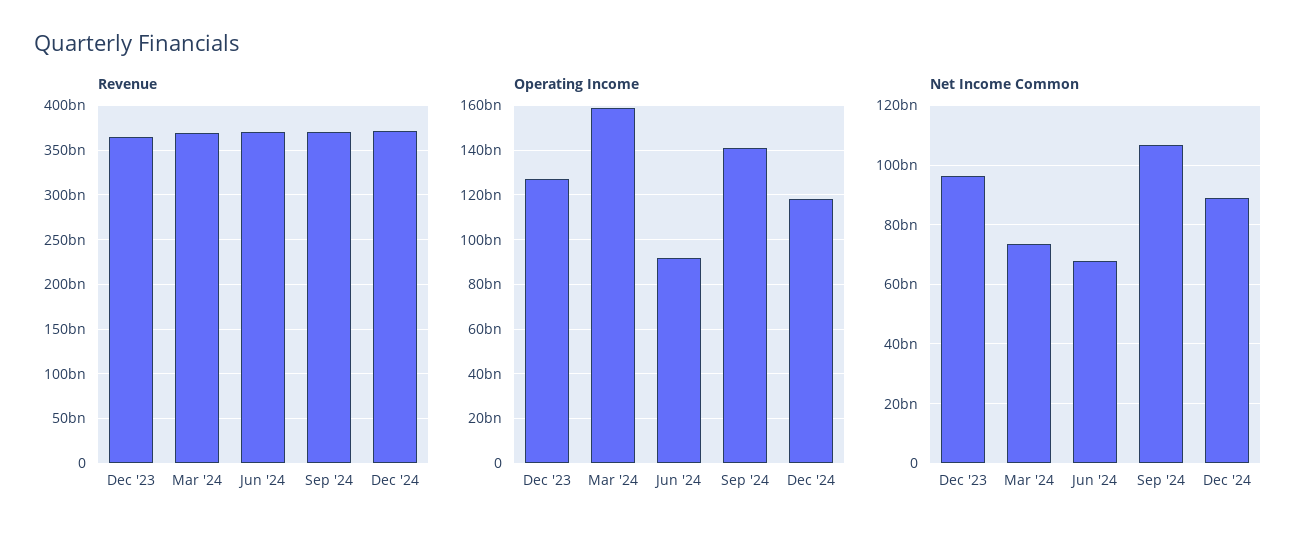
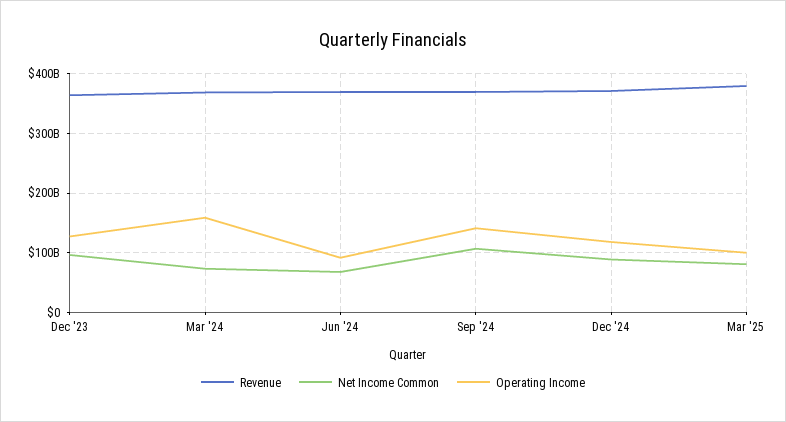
Revenue, Mar '25: none -> 380000000000
Net Income Common, Mar '25: none -> 80000000000
Operating Income, Mar '25: none -> 100000000000

